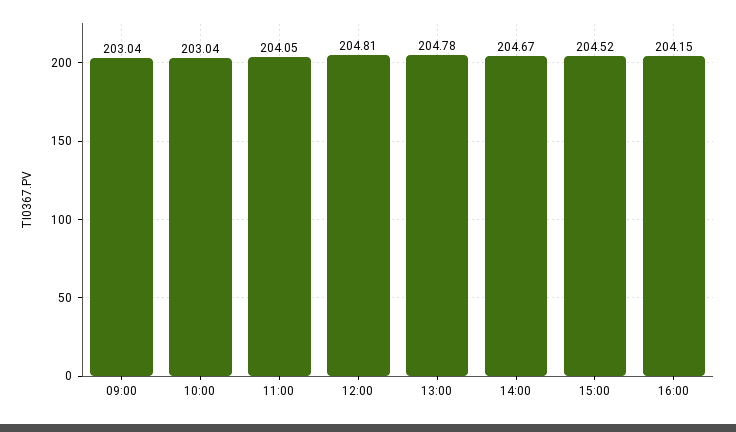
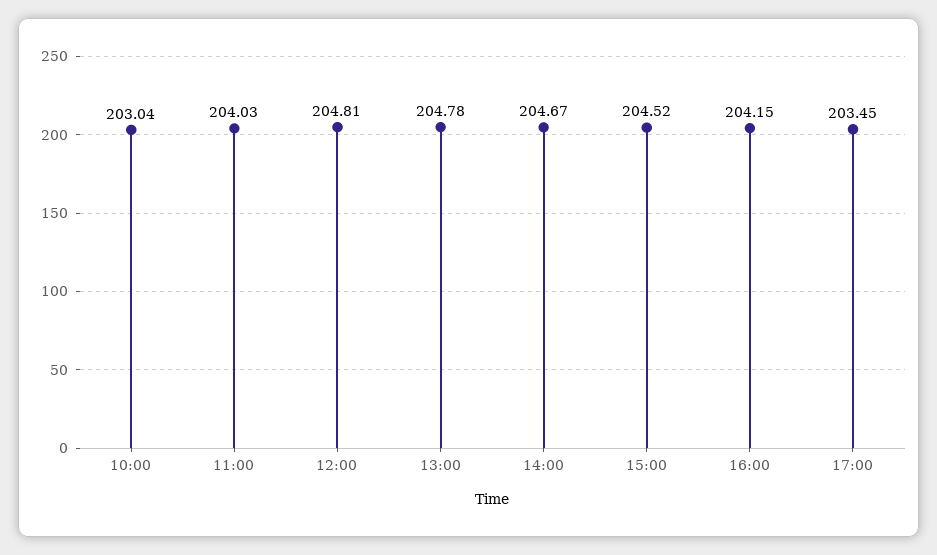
09:00: 203.04 -> none
11:00: 204.05 -> 204.03
17:00: none -> 203.45

